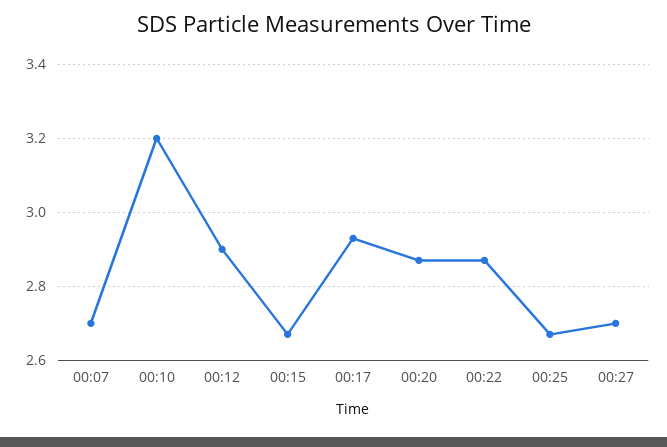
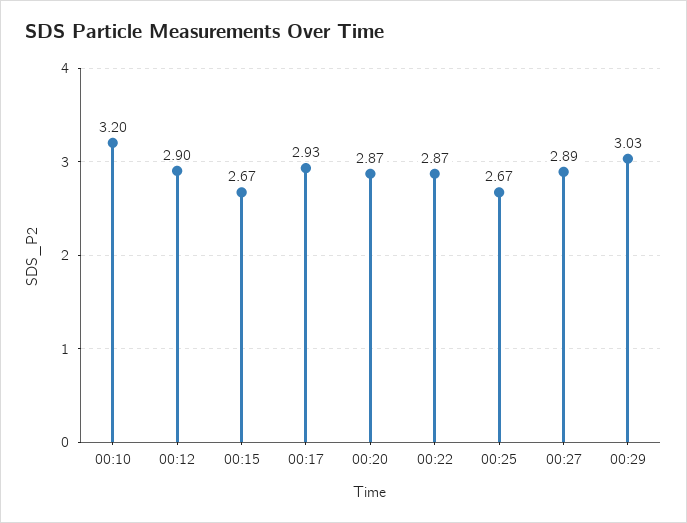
00:07: 2.7 -> none
00:27: 2.7 -> 2.89
00:29: none -> 3.03

